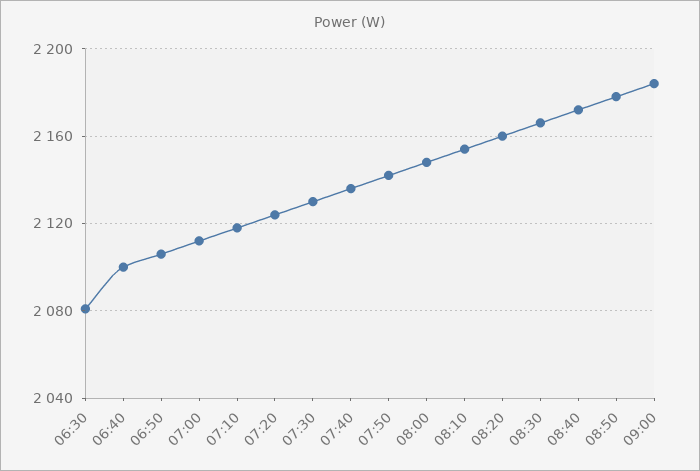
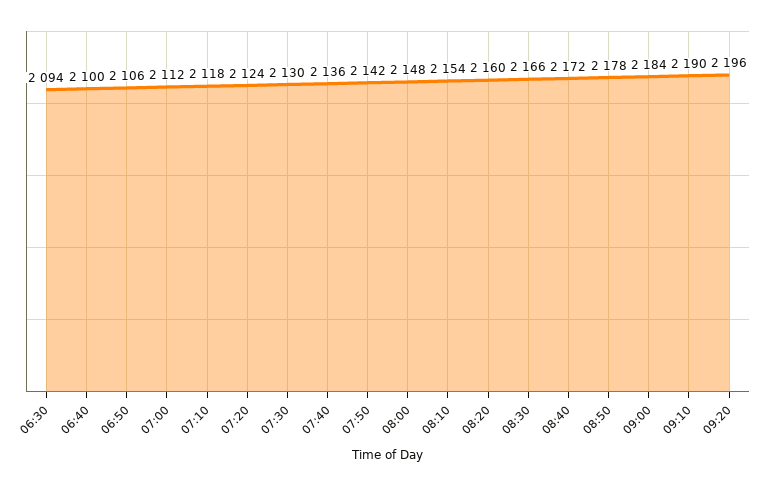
06:30: 2080 -> 2094
09:10: none -> 2190
09:20: none -> 2196

